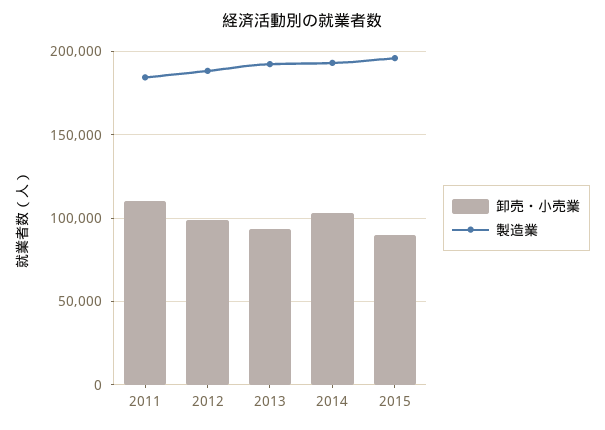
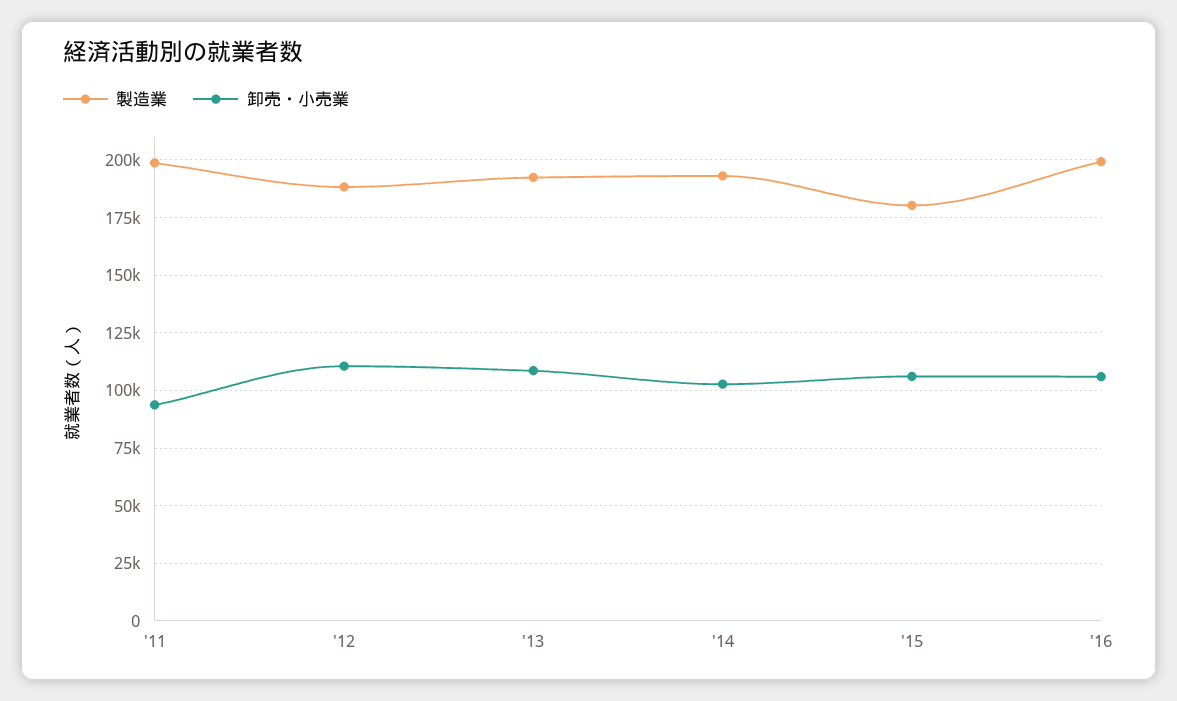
卸売・小売業, 2011: 110000 -> 95000
製造業, 2011: 185000 -> 200000
卸売・小売業, 2012: 100000 -> 110000
卸売・小売業, 2013: 95000 -> 110000
卸売・小売業, 2015: 90000 -> 105000
製造業, 2015: 195000 -> 180000
製造業, '16: none -> 200000
卸売・小売業, '16: none -> 105000

